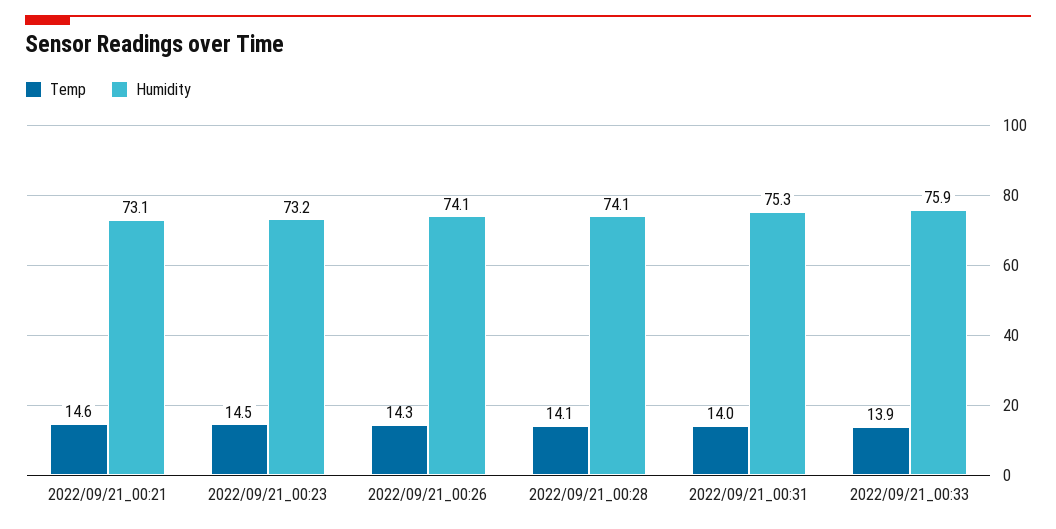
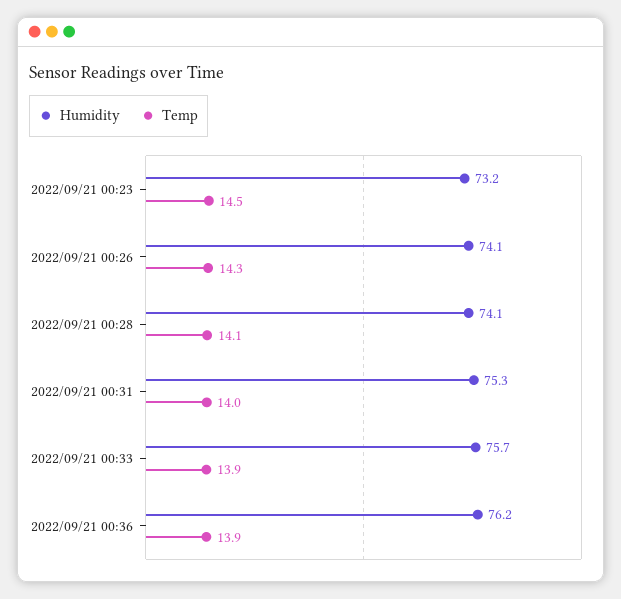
Temp, 2022/09/21_00:21: 14.6 -> none
Humidity, 2022/09/21_00:21: 73.1 -> none
Humidity, 2022/09/21_00:33: 75.9 -> 75.7
Humidity, 2022/09/21 00:36: none -> 76.2
Temp, 2022/09/21 00:36: none -> 13.9

